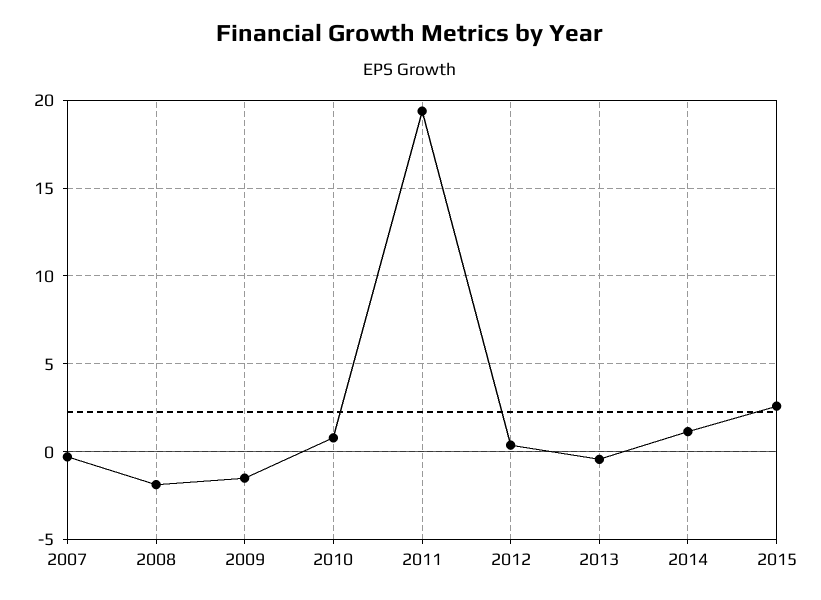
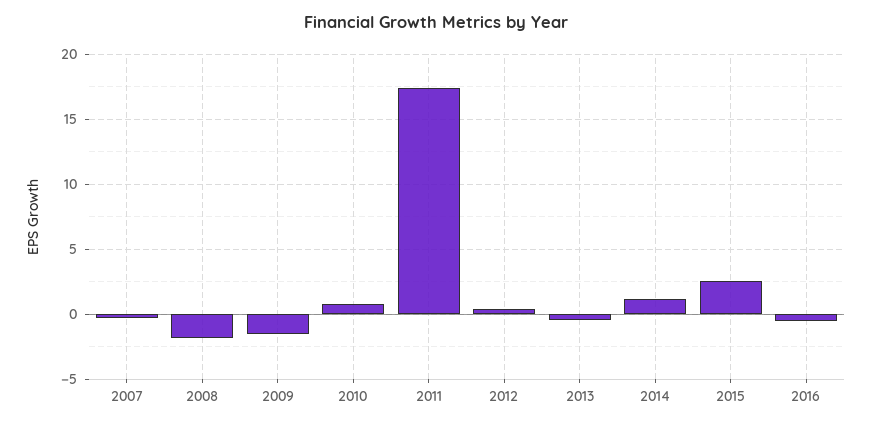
2011: 19.5 -> 17.5
2016: none -> -0.5

